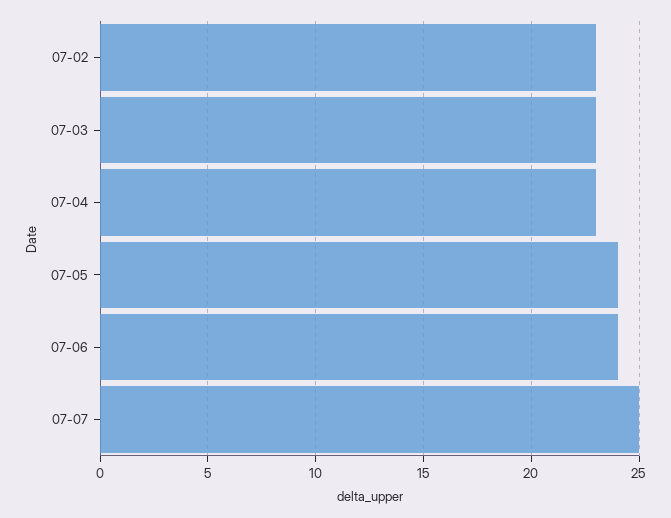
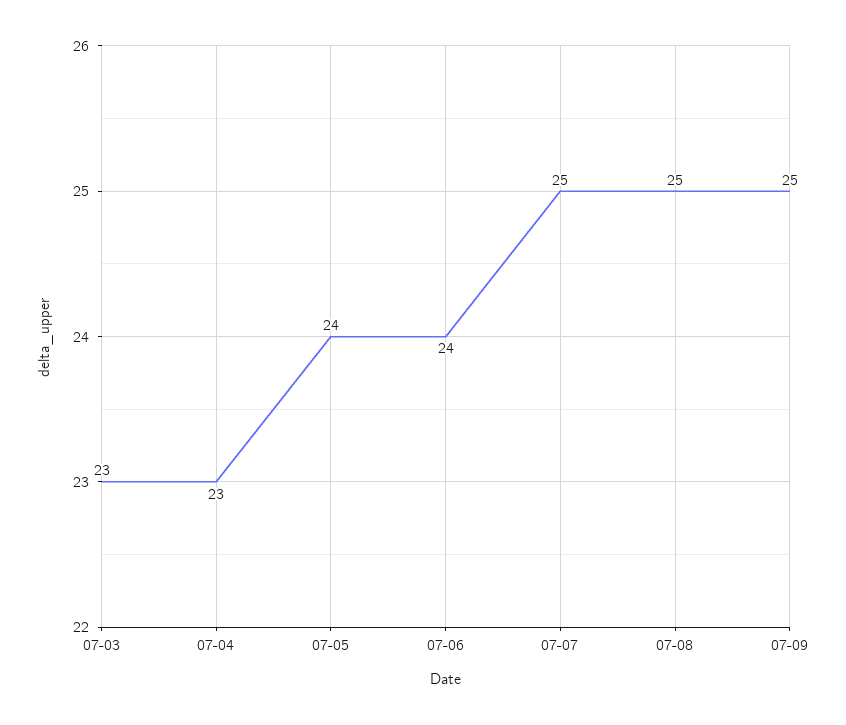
07-02: 23 -> none
07-08: none -> 25
07-09: none -> 25

